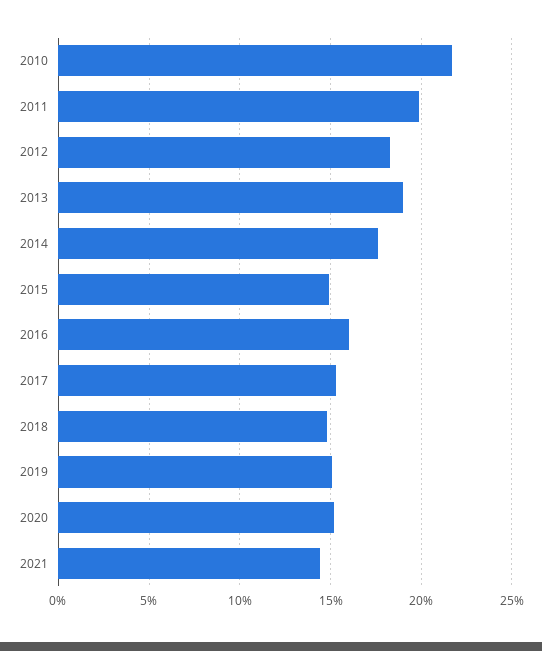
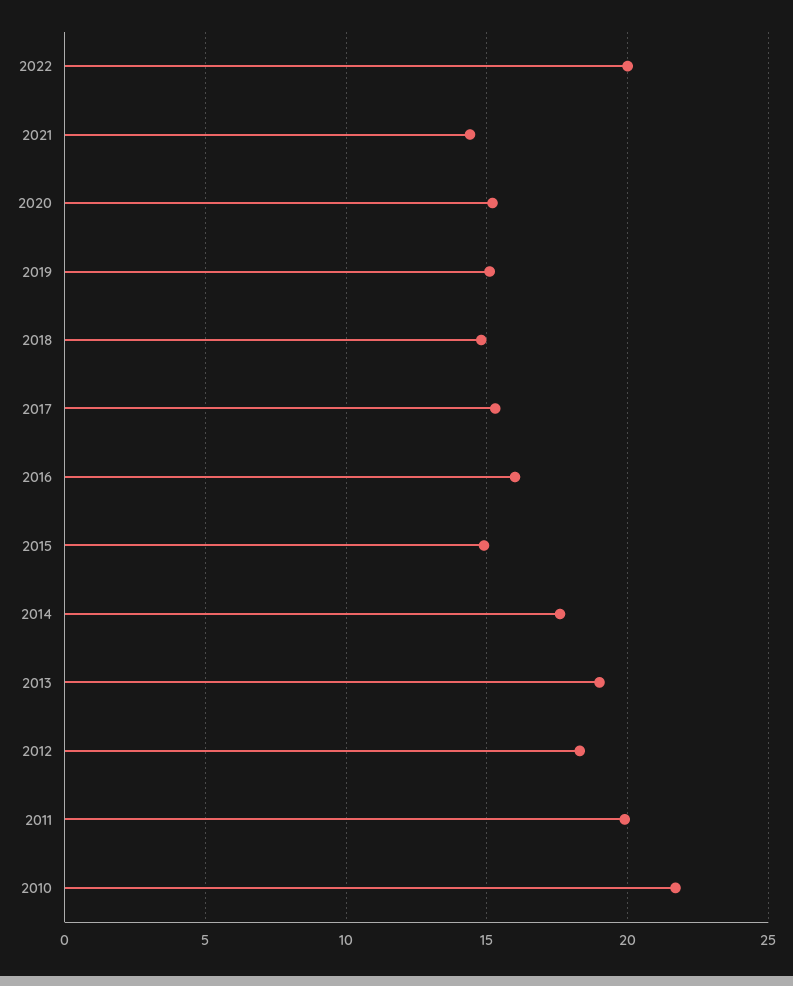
2022: none -> 20

